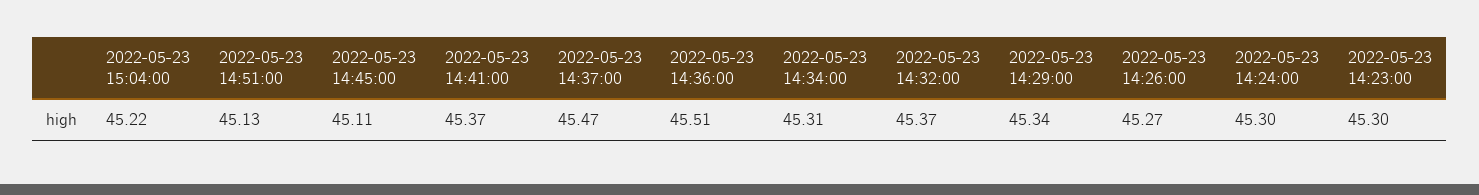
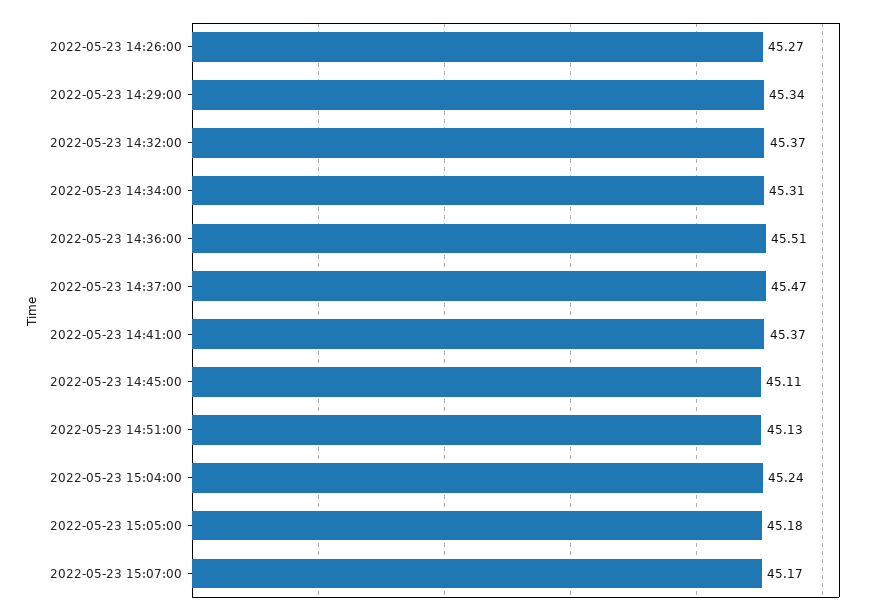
2022-05-23 15:04:00: 45.22 -> 45.24
2022-05-23 14:24:00: 45.3 -> none
2022-05-23 14:23:00: 45.3 -> none
2022-05-23 15:05:00: none -> 45.18
2022-05-23 15:07:00: none -> 45.17

